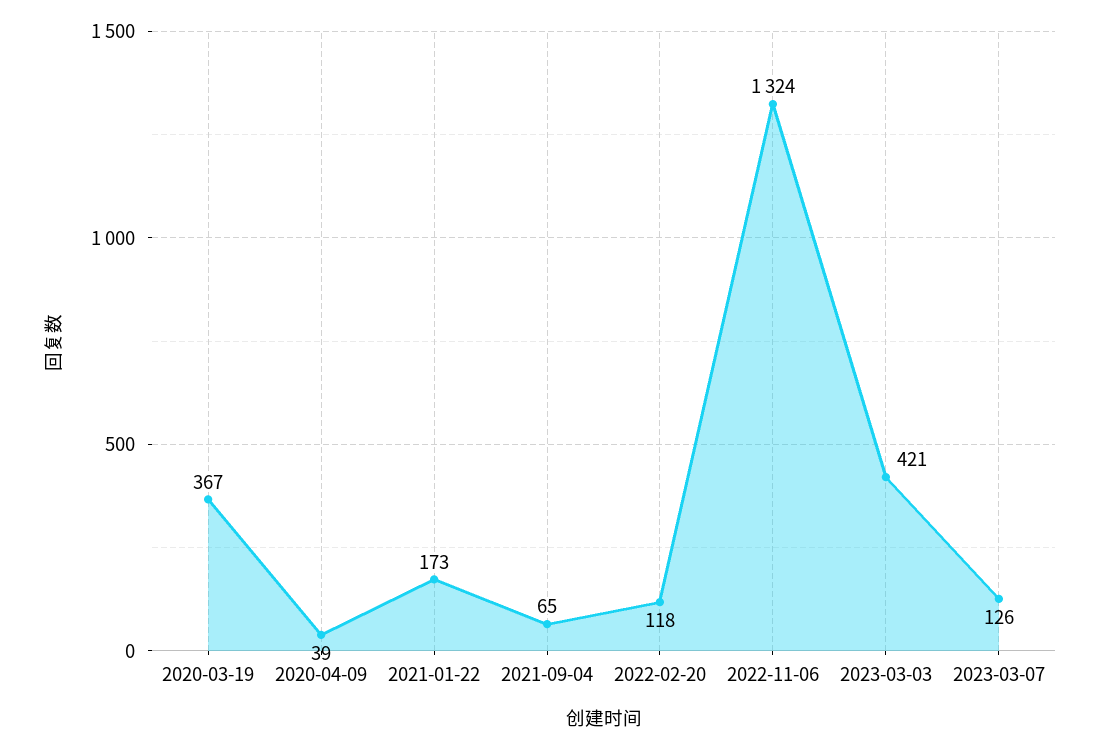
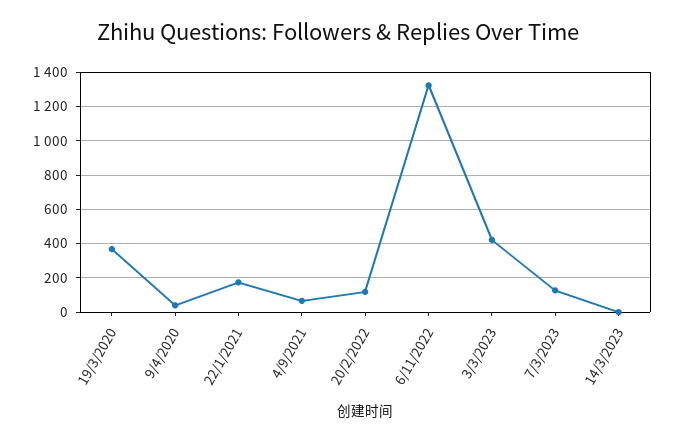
14/3/2023: none -> 0

